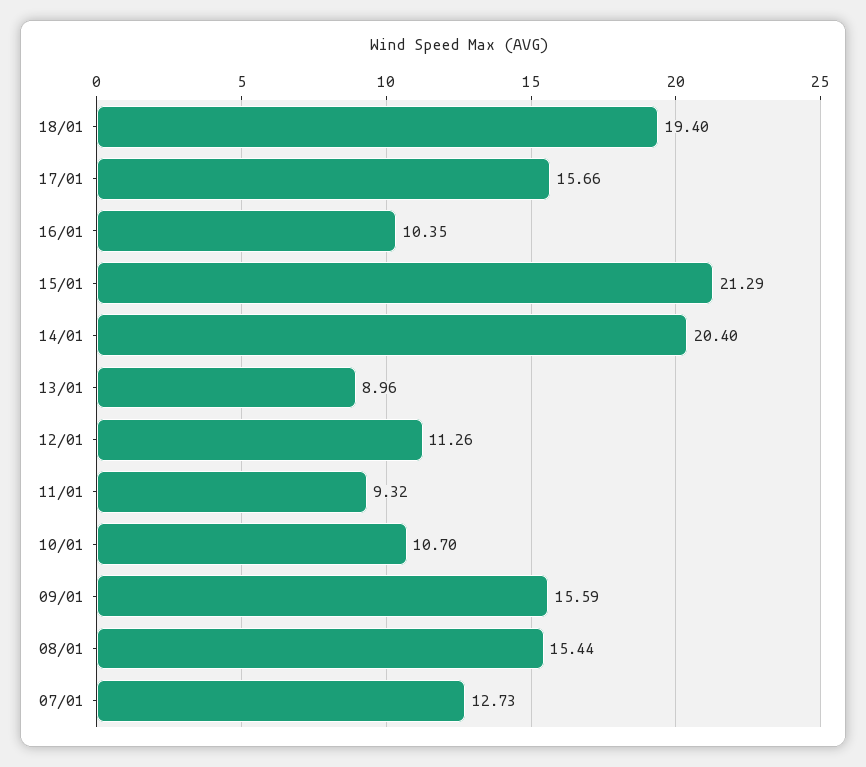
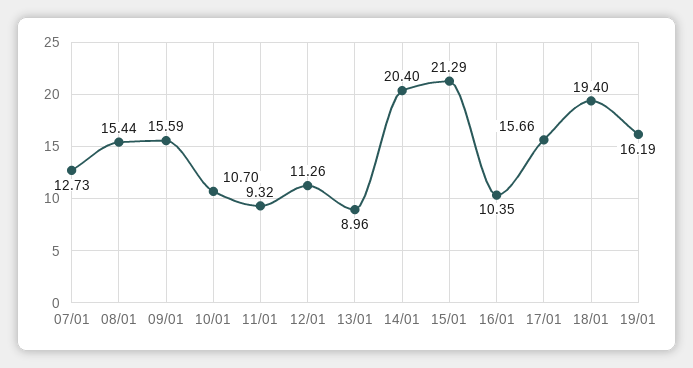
19/01: none -> 16.19

